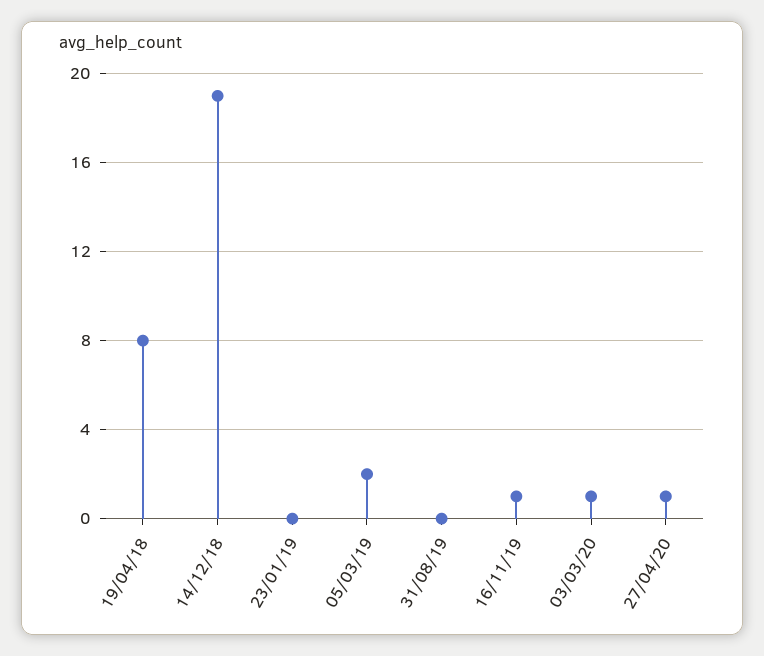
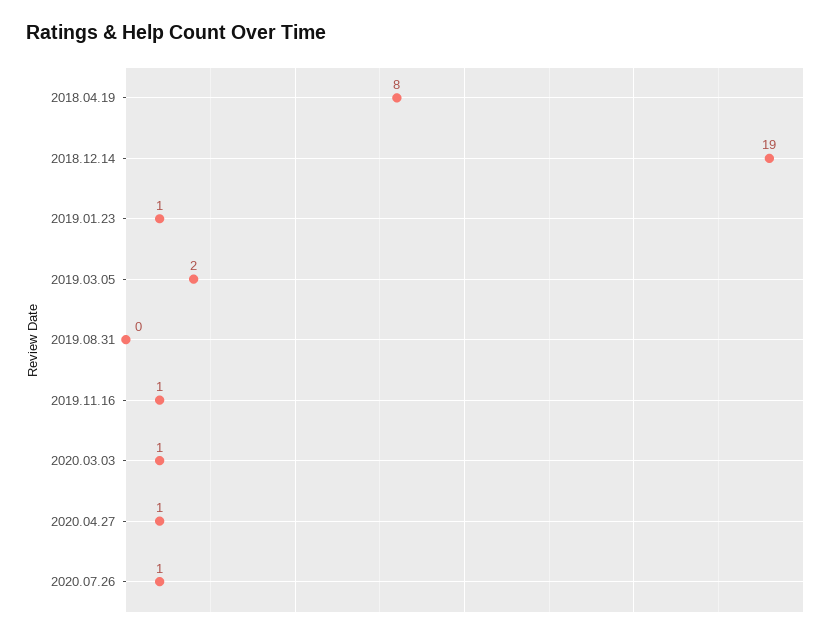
23/01/19: 0 -> 1
2020.07.26: none -> 1

